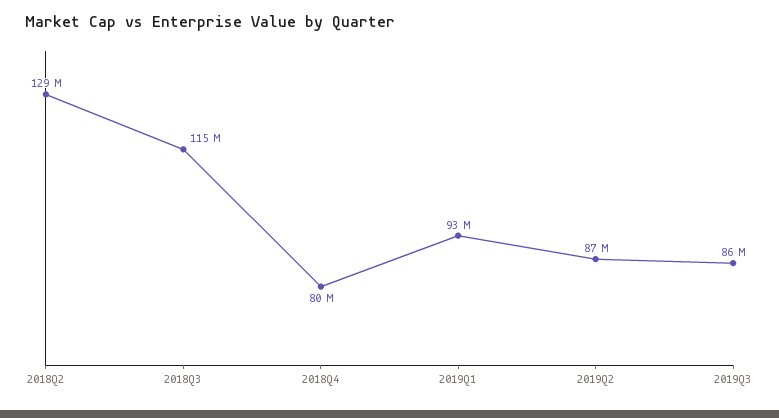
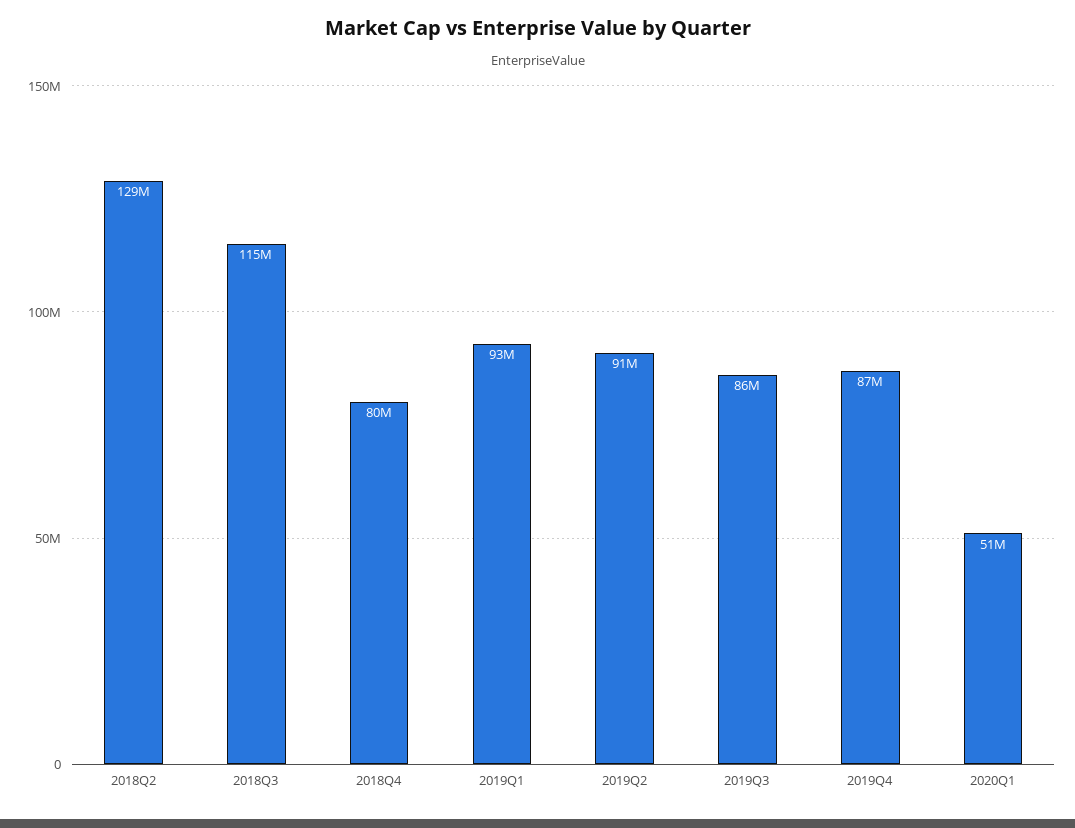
2019Q2: 87000000 -> 91000000
2019Q4: none -> 87000000
2020Q1: none -> 51000000

